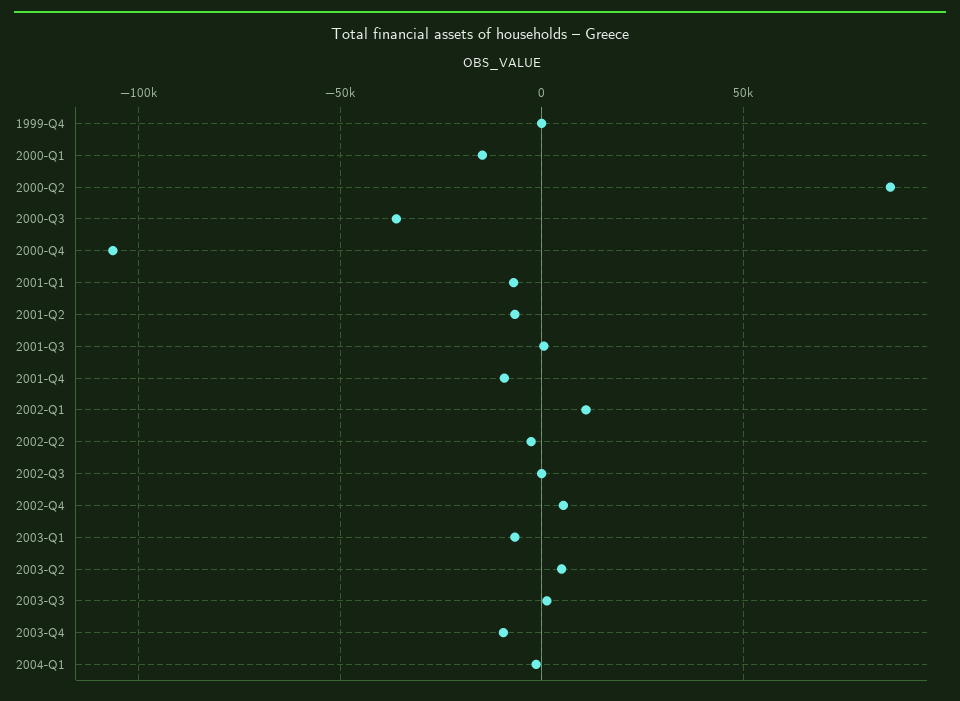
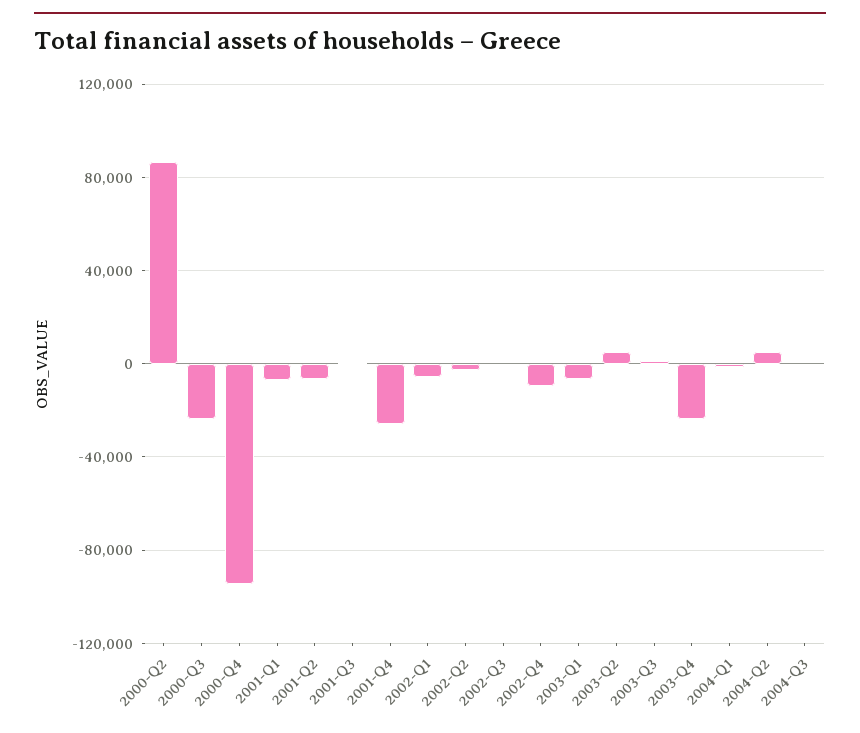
1999-Q4: 0 -> none
2000-Q1: -15000 -> none
2000-Q3: -35000 -> -25000
2000-Q4: -105000 -> -95000
2001-Q4: -10000 -> -25000
2002-Q1: 10000 -> -5000
2002-Q4: 5000 -> -10000
2003-Q4: -10000 -> -25000
2004-Q2: none -> 5000
2004-Q3: none -> 0

